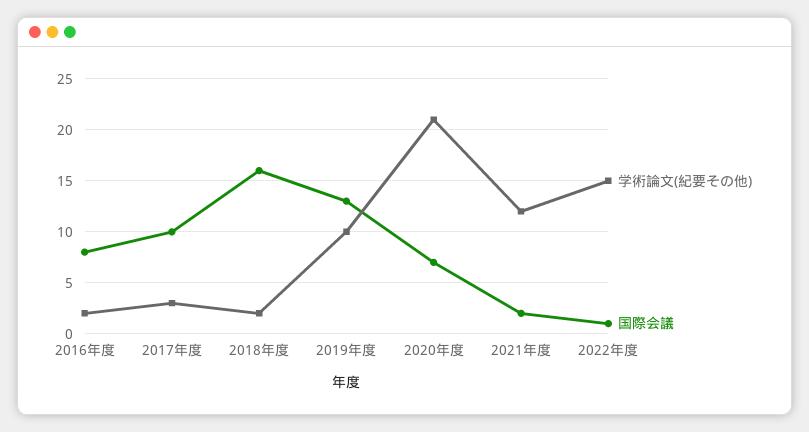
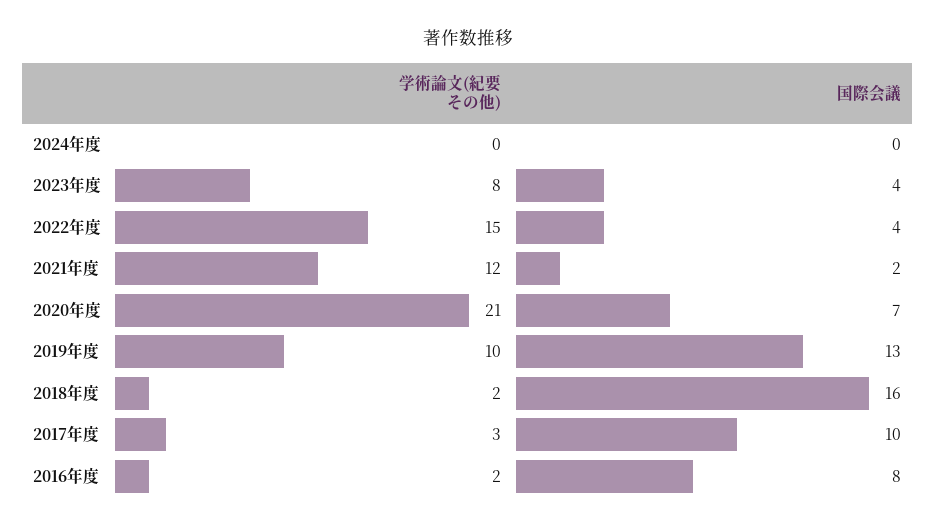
国際会議, 2022年度: 1 -> 4
学術論文(紀要その他), 2024年度: none -> 0
国際会議, 2024年度: none -> 0
学術論文(紀要その他), 2023年度: none -> 8
国際会議, 2023年度: none -> 4

